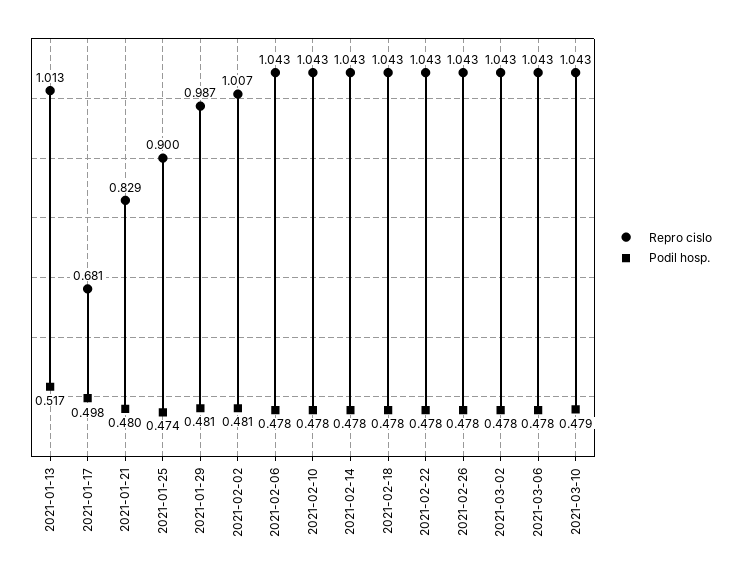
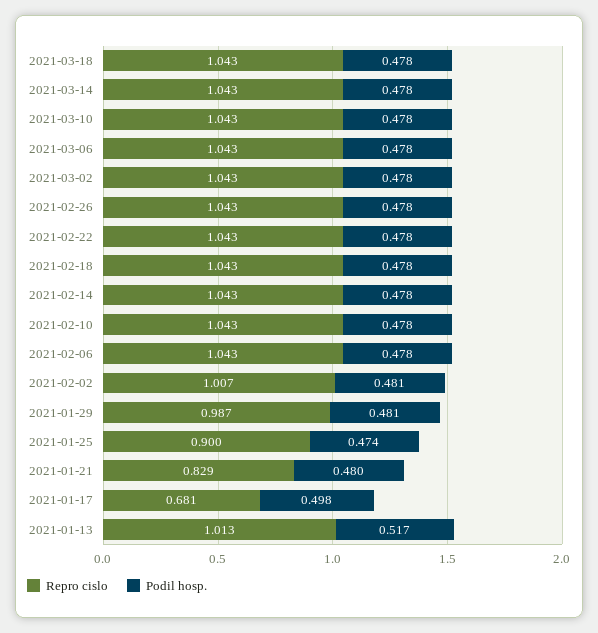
Podil hosp., 2021-03-10: 0.479 -> 0.478
Repro cislo, 2021-03-18: none -> 1.043
Podil hosp., 2021-03-18: none -> 0.478
Repro cislo, 2021-03-14: none -> 1.043
Podil hosp., 2021-03-14: none -> 0.478

